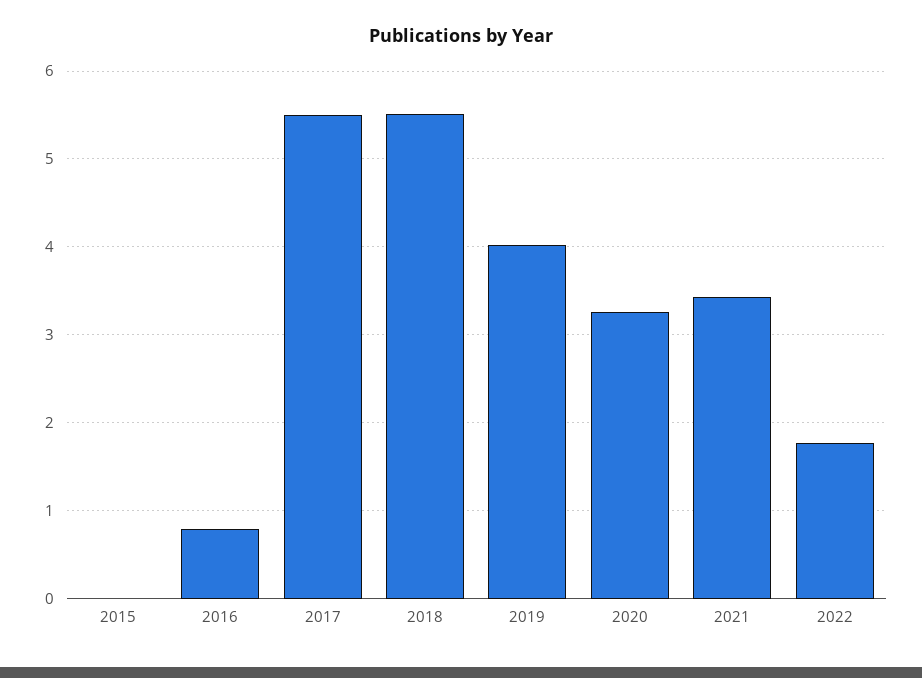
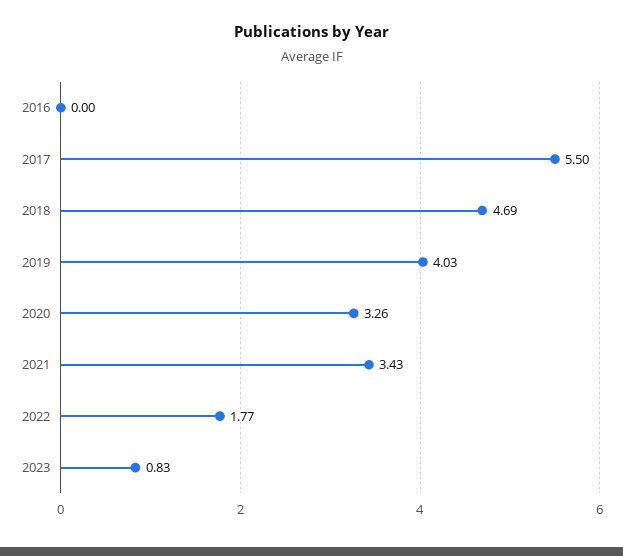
2015: 0 -> none
2016: 0.8 -> 0
2018: 5.5 -> 4.69
2023: none -> 0.83

